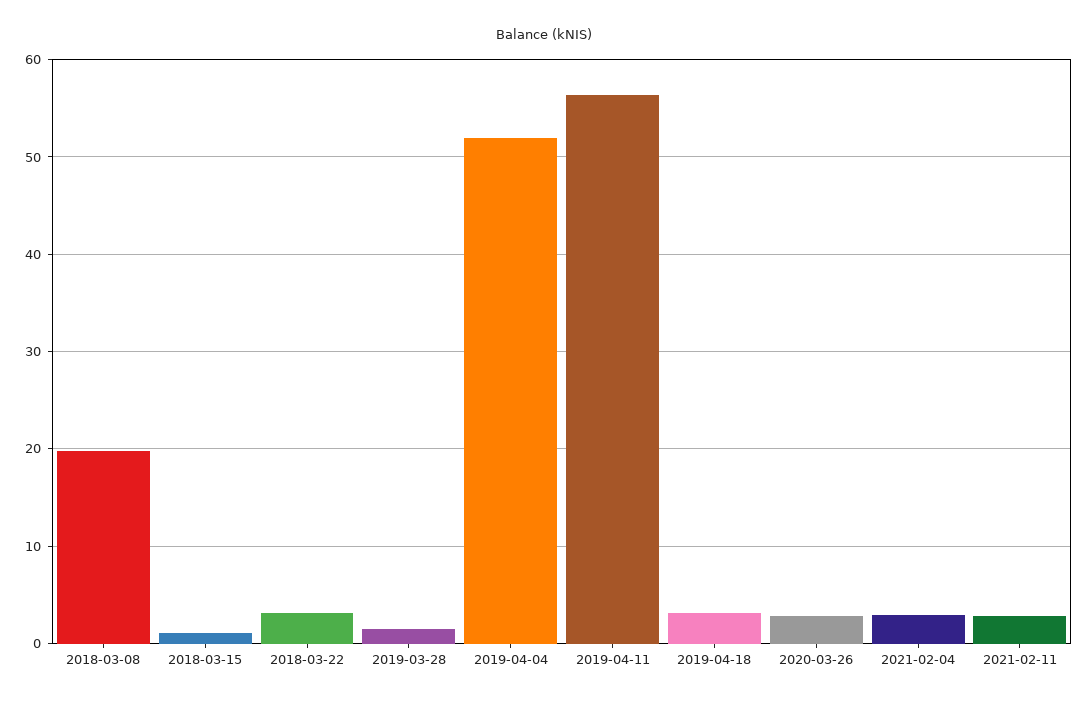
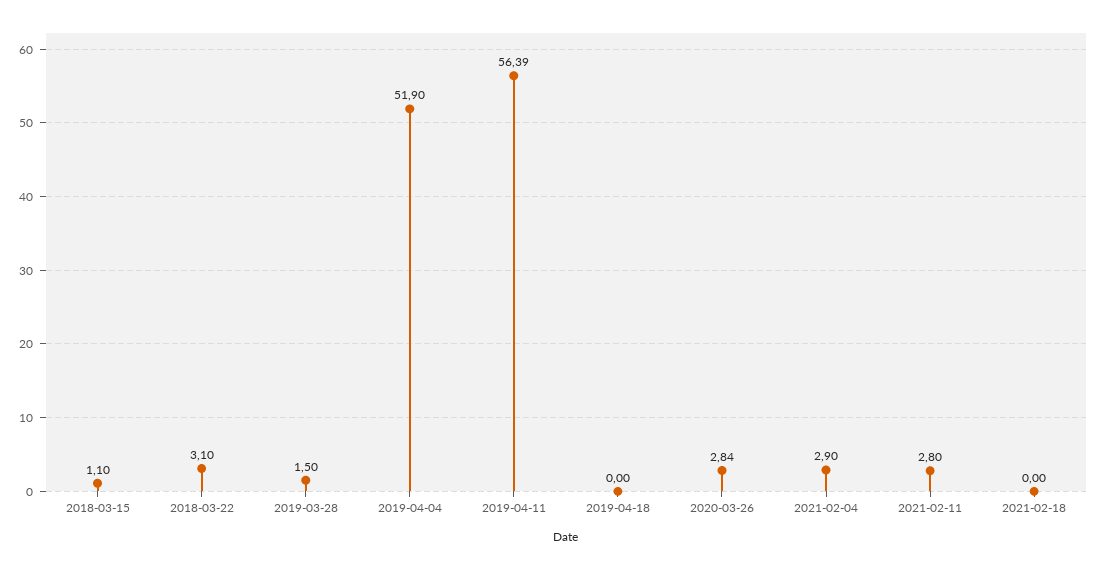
2018-03-08: 20 -> none
2019-04-18: 3 -> 0
2021-02-18: none -> 0

